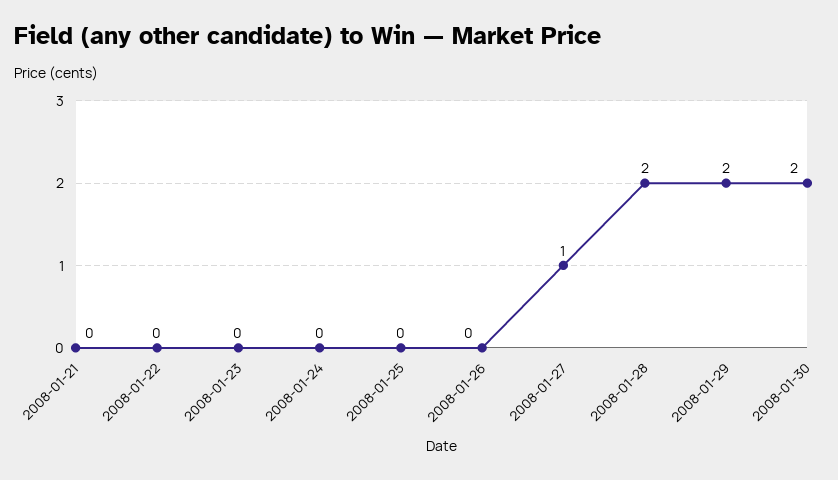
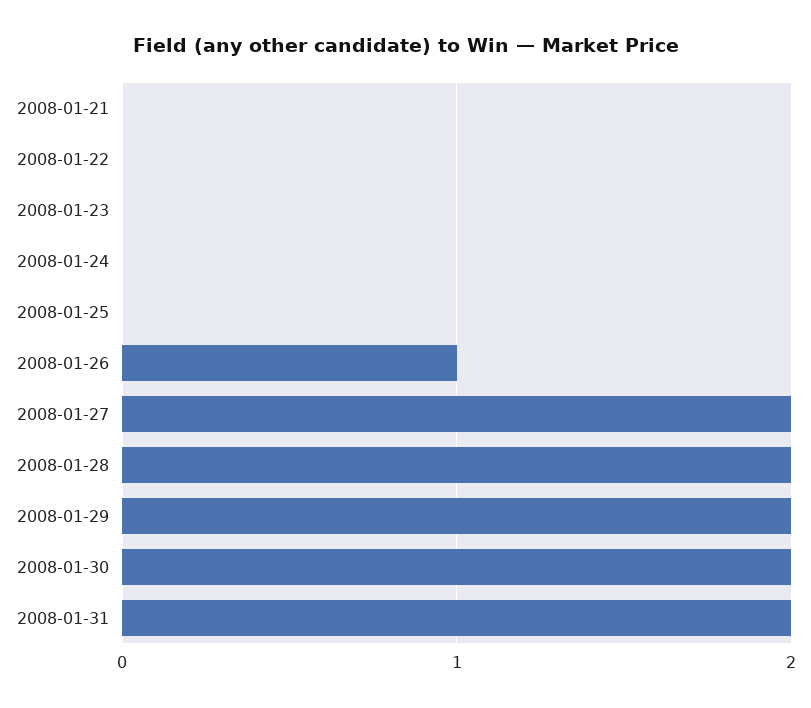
2008-01-26: 0 -> 1
2008-01-27: 1 -> 2
2008-01-31: none -> 2

